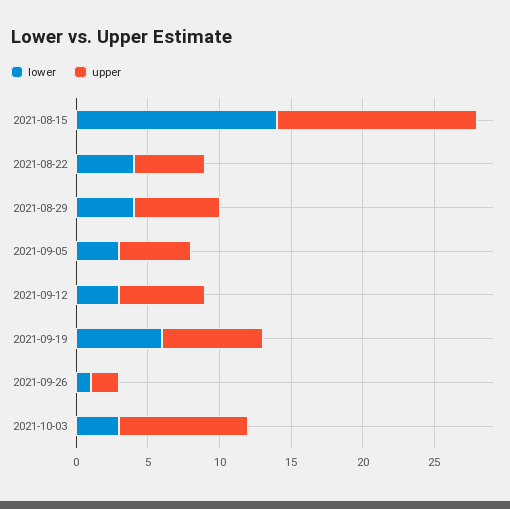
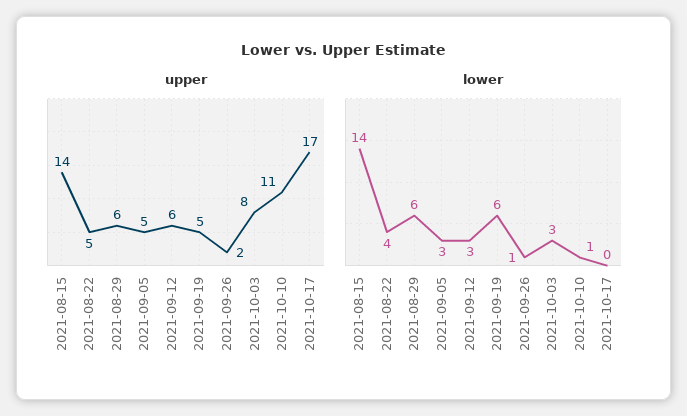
lower, 2021-08-29: 4 -> 6
upper, 2021-09-19: 7 -> 5
upper, 2021-10-03: 9 -> 8
upper, 2021-10-10: none -> 11
upper, 2021-10-17: none -> 17
lower, 2021-10-10: none -> 1
lower, 2021-10-17: none -> 0

